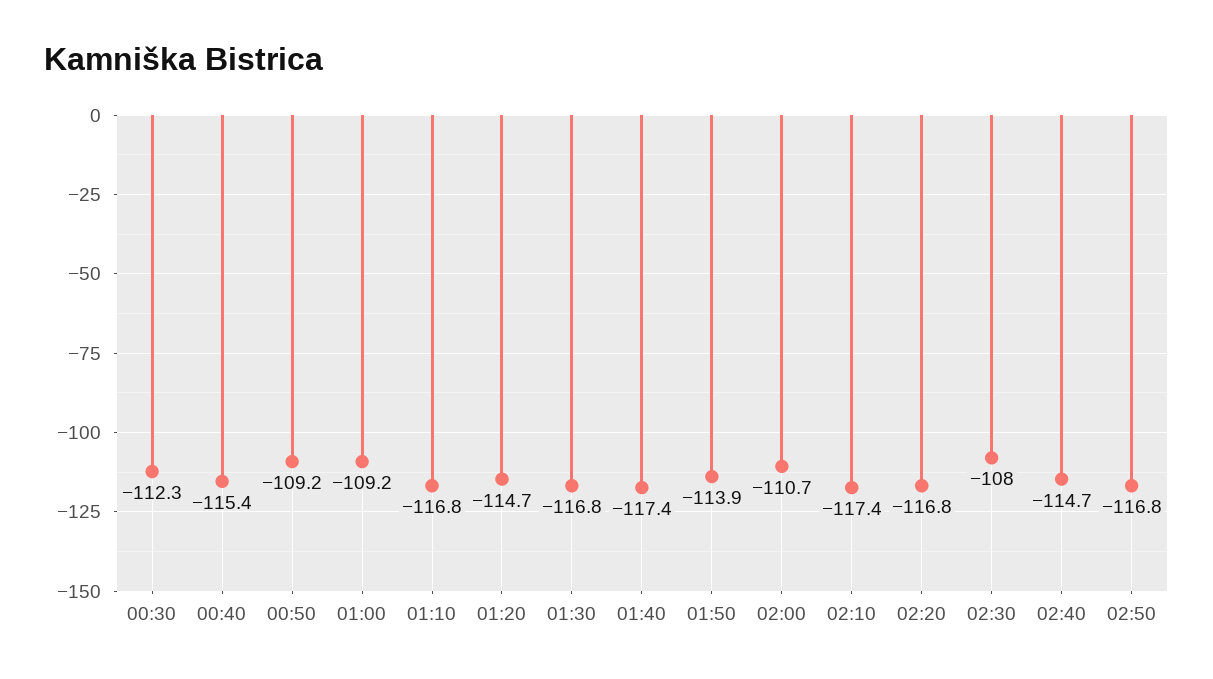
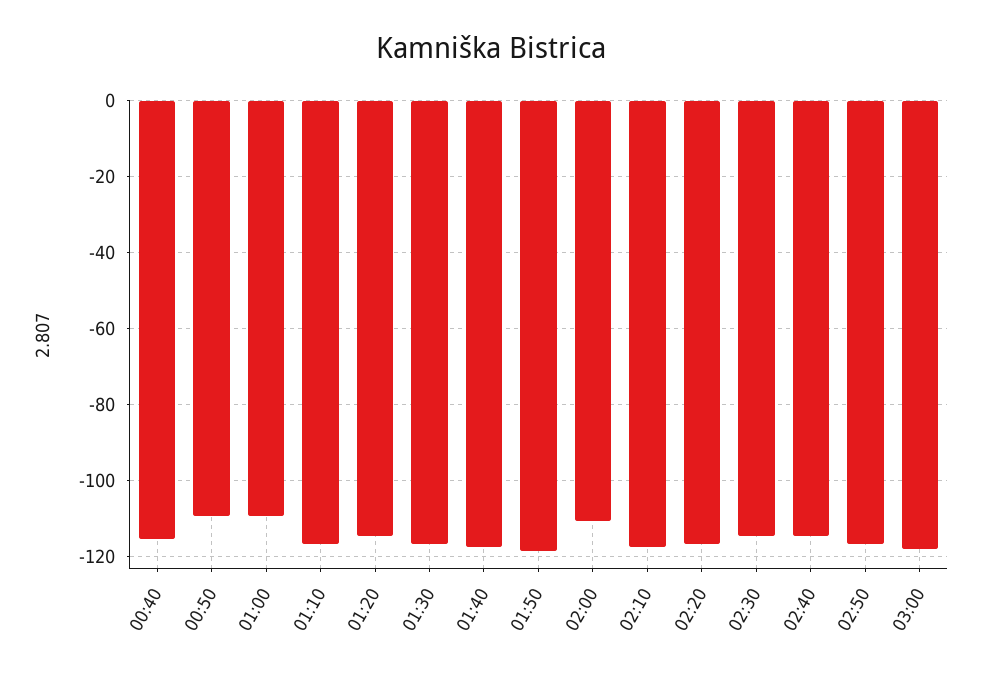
00:30: -112.3 -> none
01:50: -113.9 -> -118
02:30: -108 -> -114
03:00: none -> -118

